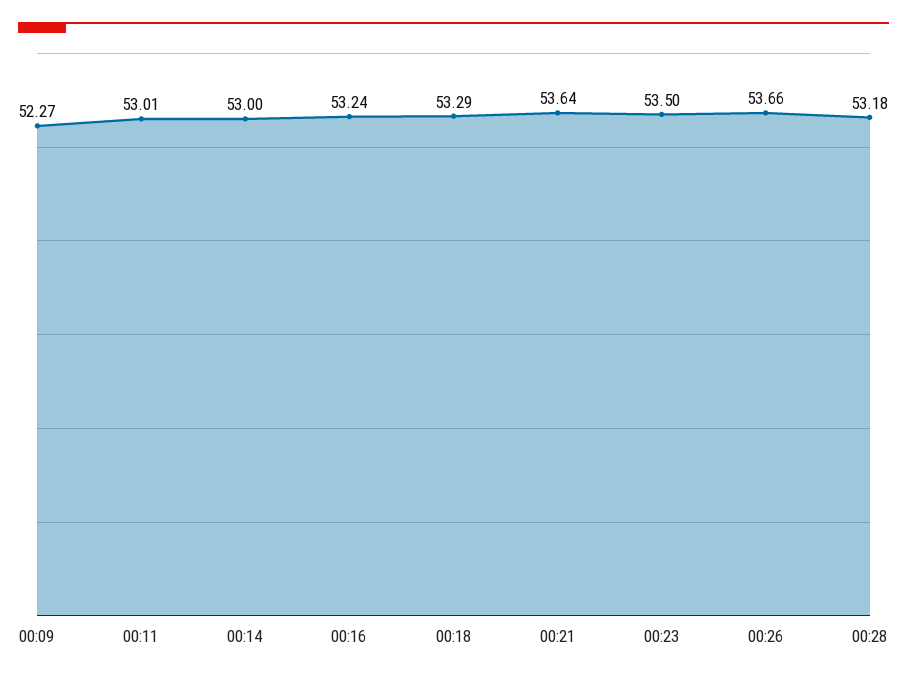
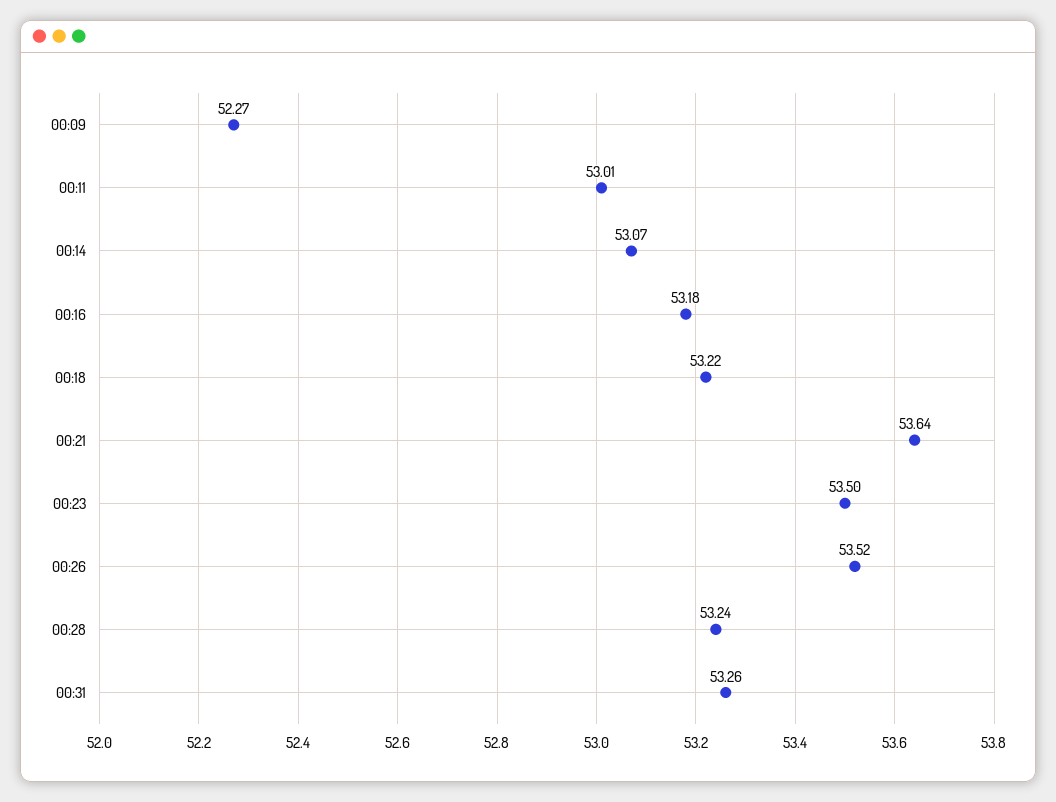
00:14: 53 -> 53.07
00:16: 53.24 -> 53.18
00:18: 53.29 -> 53.22
00:26: 53.66 -> 53.52
00:28: 53.18 -> 53.24
00:31: none -> 53.26

